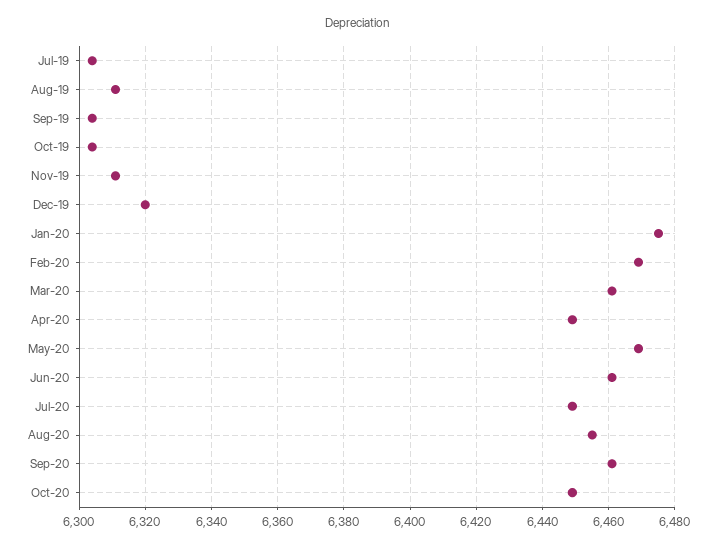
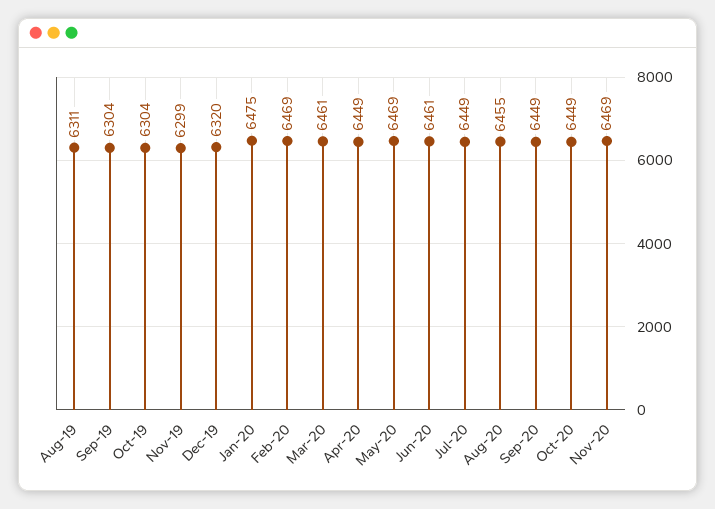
Jul-19: 6305 -> none
Nov-19: 6310 -> 6299
Sep-20: 6460 -> 6449
Nov-20: none -> 6469

